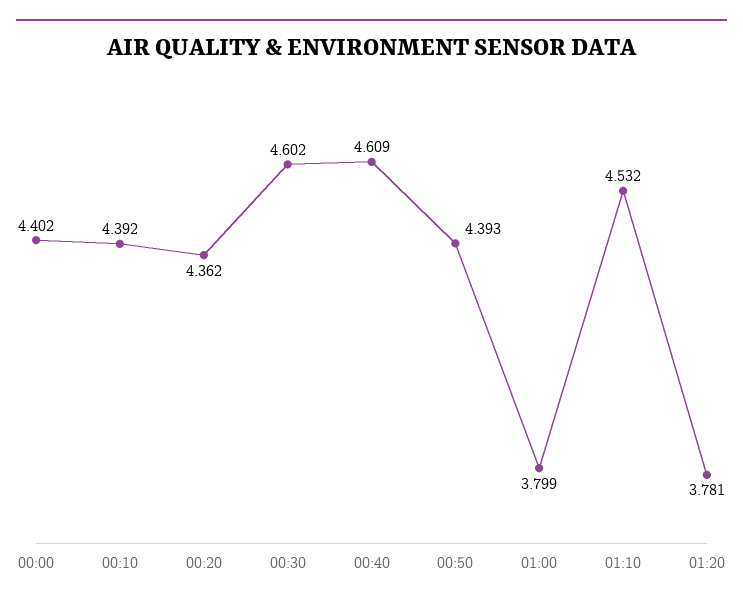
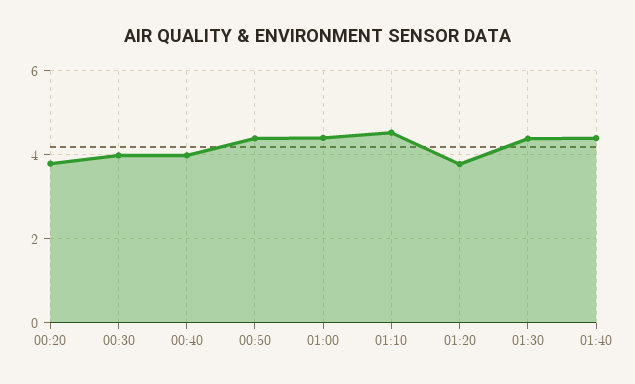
00:00: 4.402 -> none
00:10: 4.392 -> none
00:20: 4.362 -> 3.8
00:30: 4.602 -> 4
00:40: 4.609 -> 4
01:00: 3.799 -> 4.4
01:30: none -> 4.4
01:40: none -> 4.4

